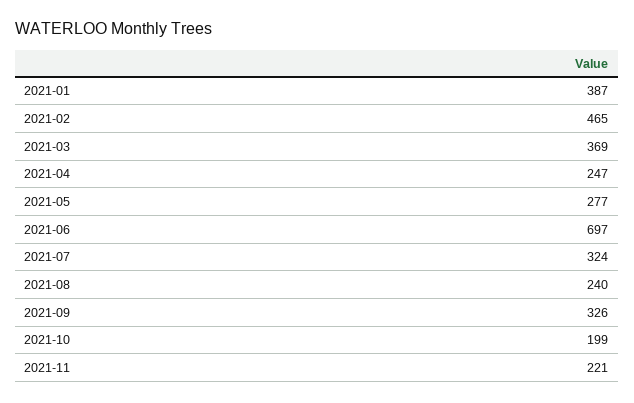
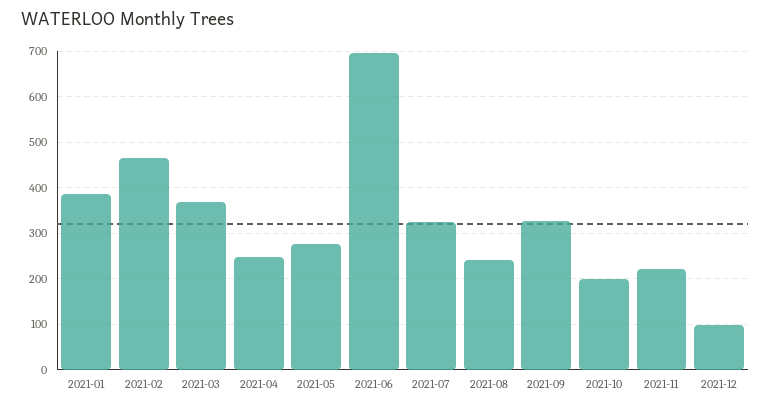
2021-12: none -> 100

